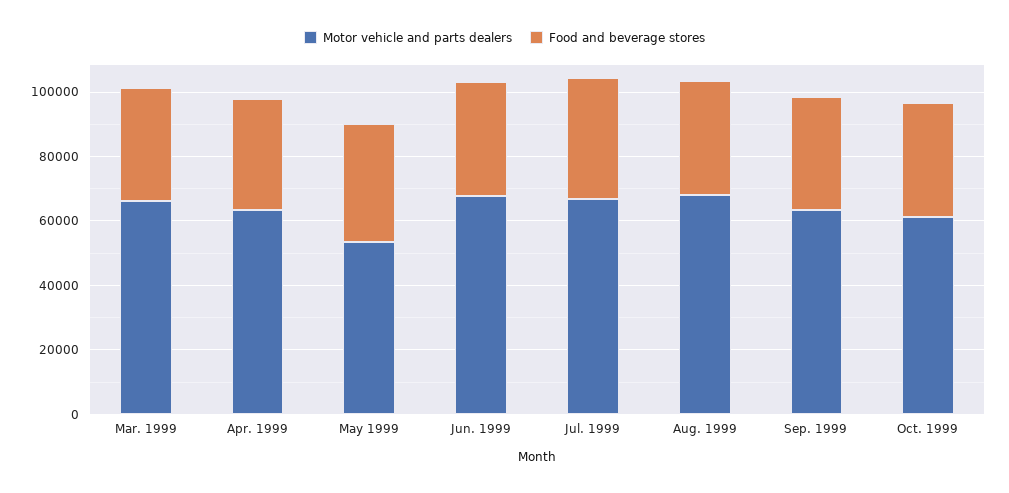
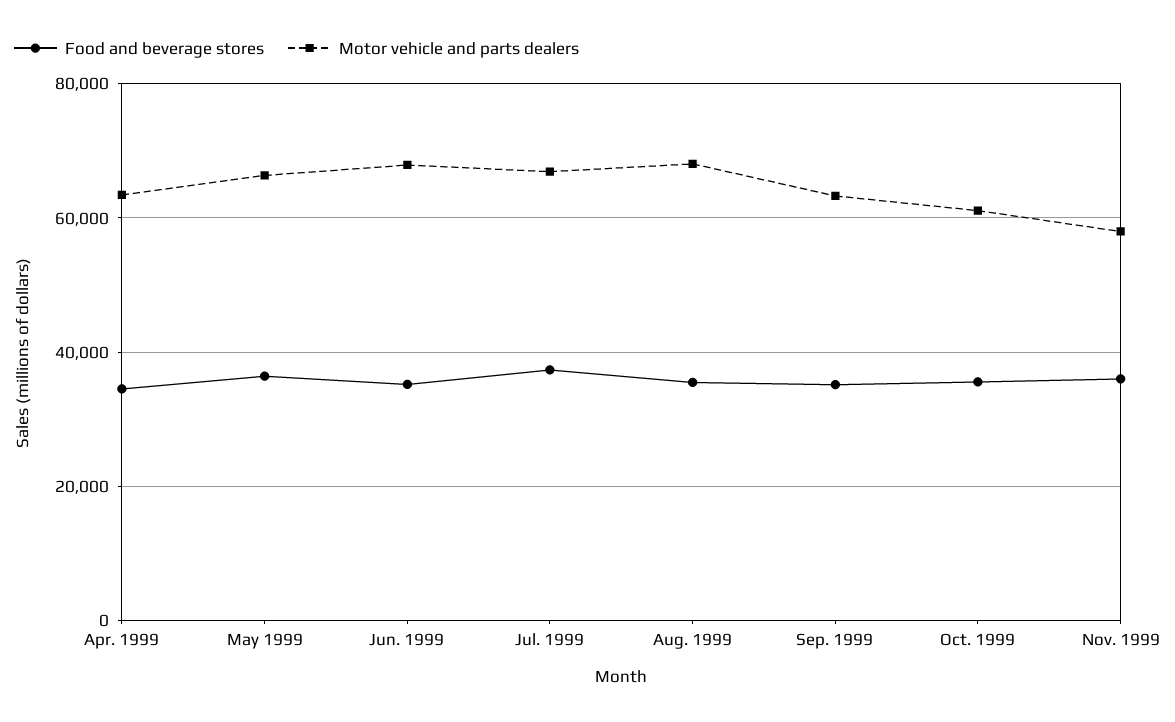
Motor vehicle and parts dealers, Mar. 1999: 65000 -> none
Food and beverage stores, Mar. 1999: 35000 -> none
Motor vehicle and parts dealers, May 1999: 55000 -> 66000
Food and beverage stores, Nov. 1999: none -> 36000
Motor vehicle and parts dealers, Nov. 1999: none -> 58000

